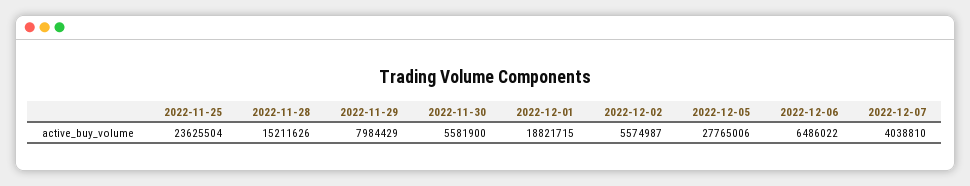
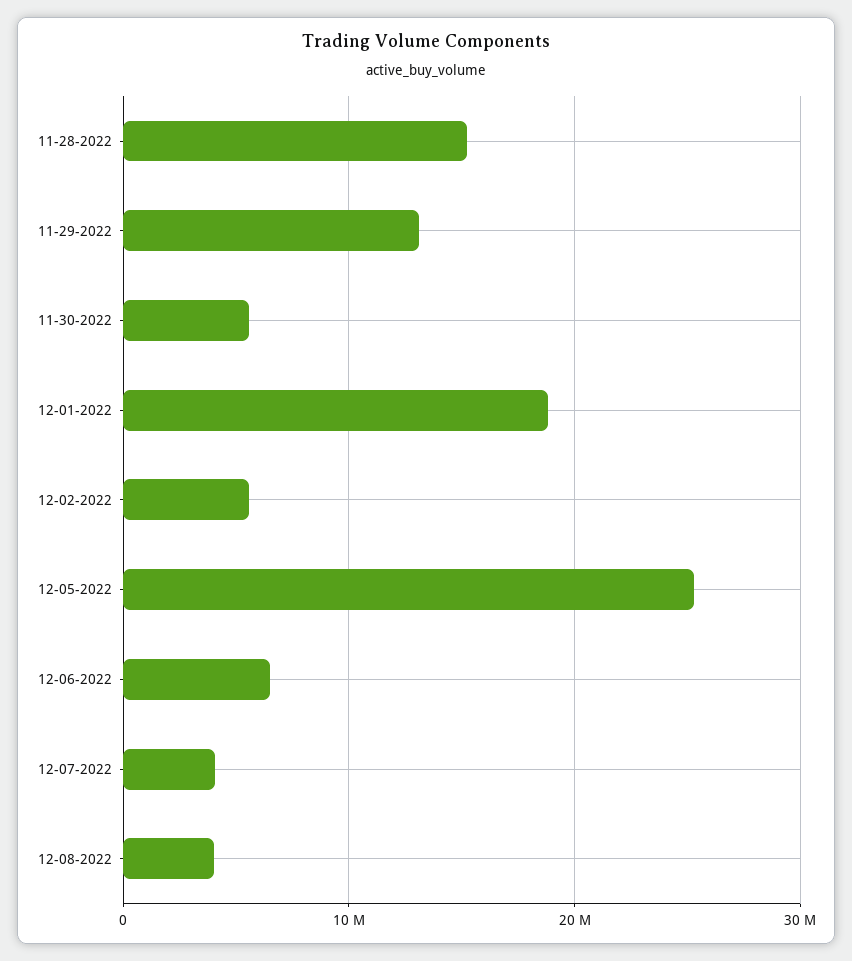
2022-11-25: 23625504 -> none
2022-11-29: 7984429 -> 13000000
2022-12-05: 27765006 -> 25000000
12-08-2022: none -> 4000000

